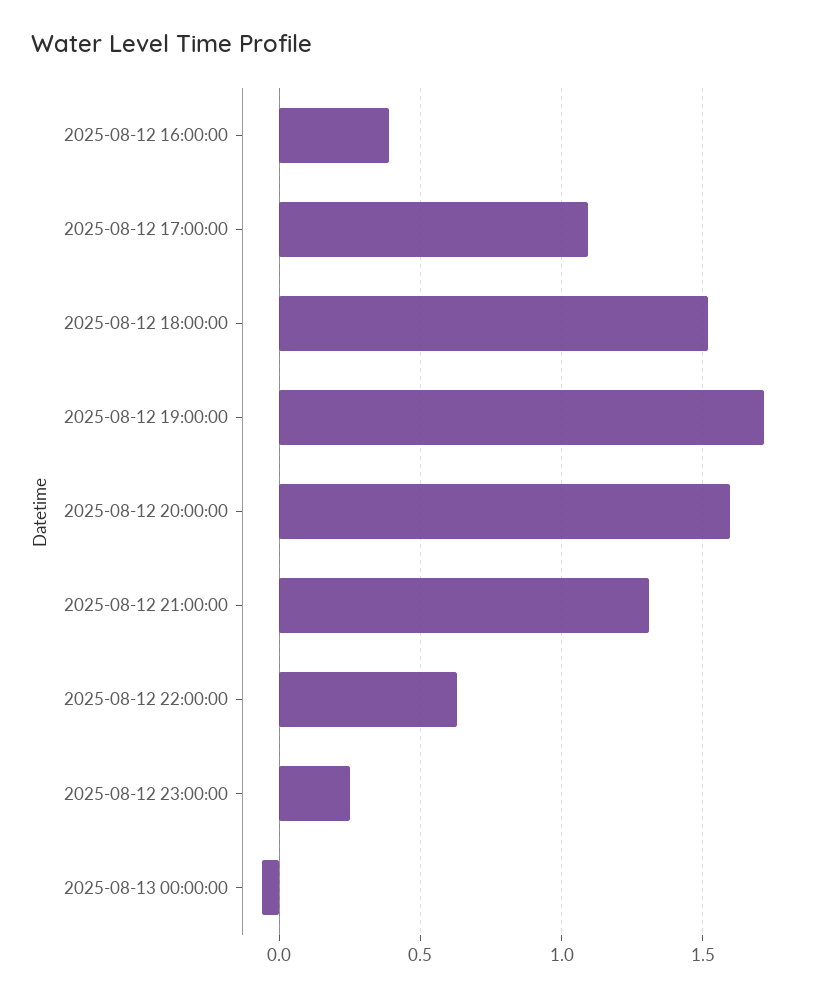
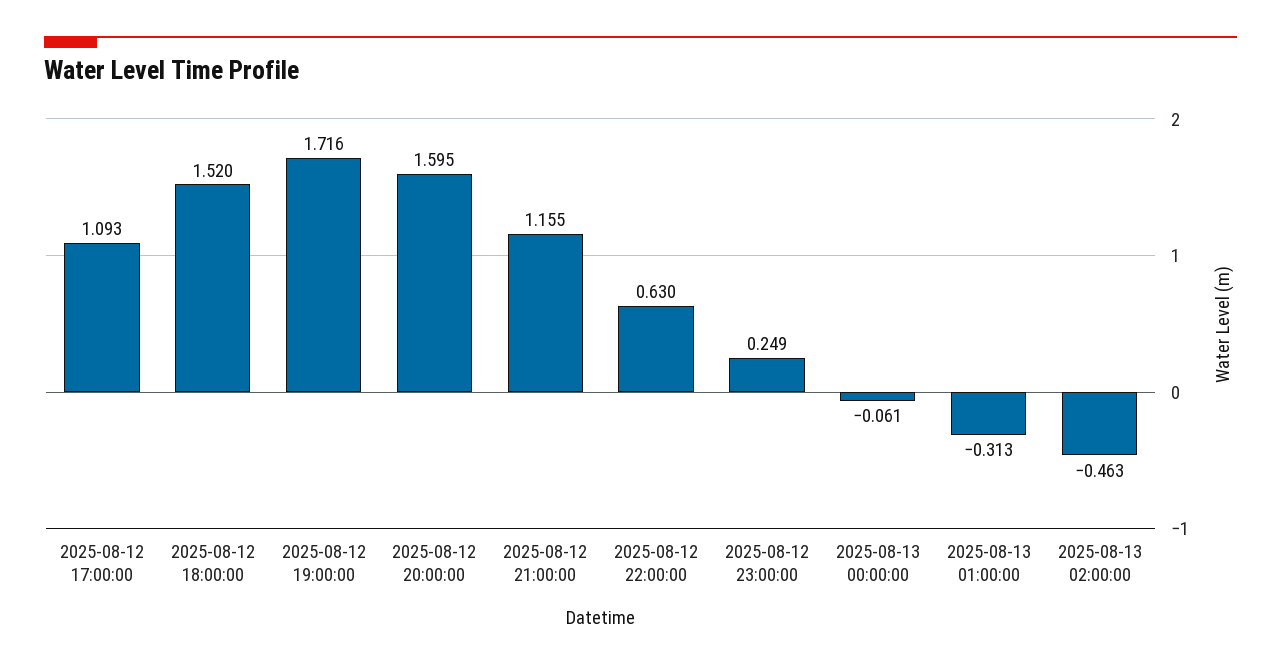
2025-08-12 16:00:00: 0.4 -> none
2025-08-12 21:00:00: 1.3 -> 1.155
2025-08-13 01:00:00: none -> -0.313
2025-08-13 02:00:00: none -> -0.463

